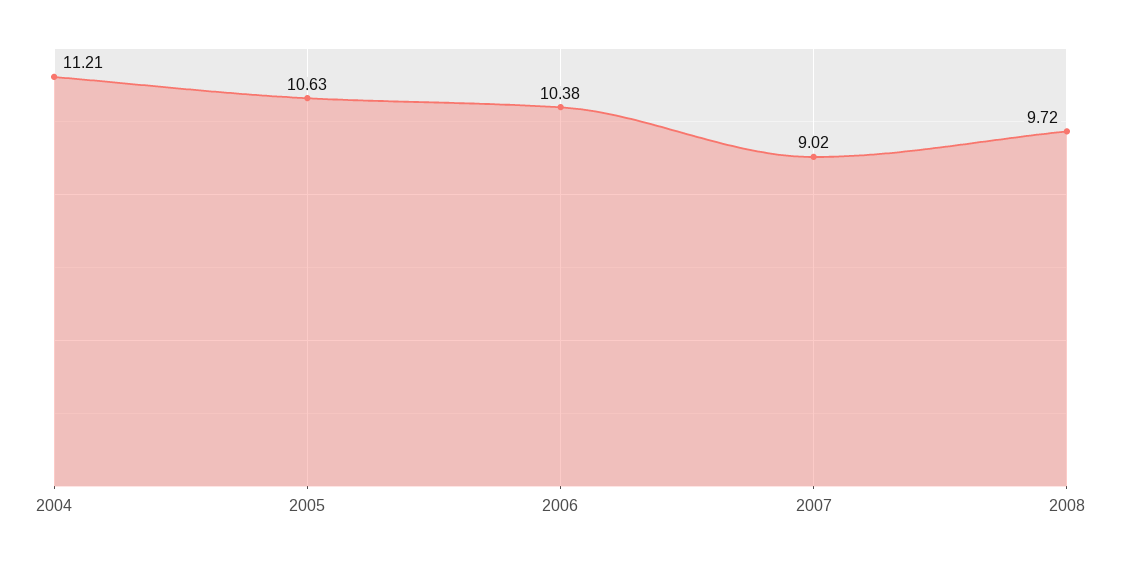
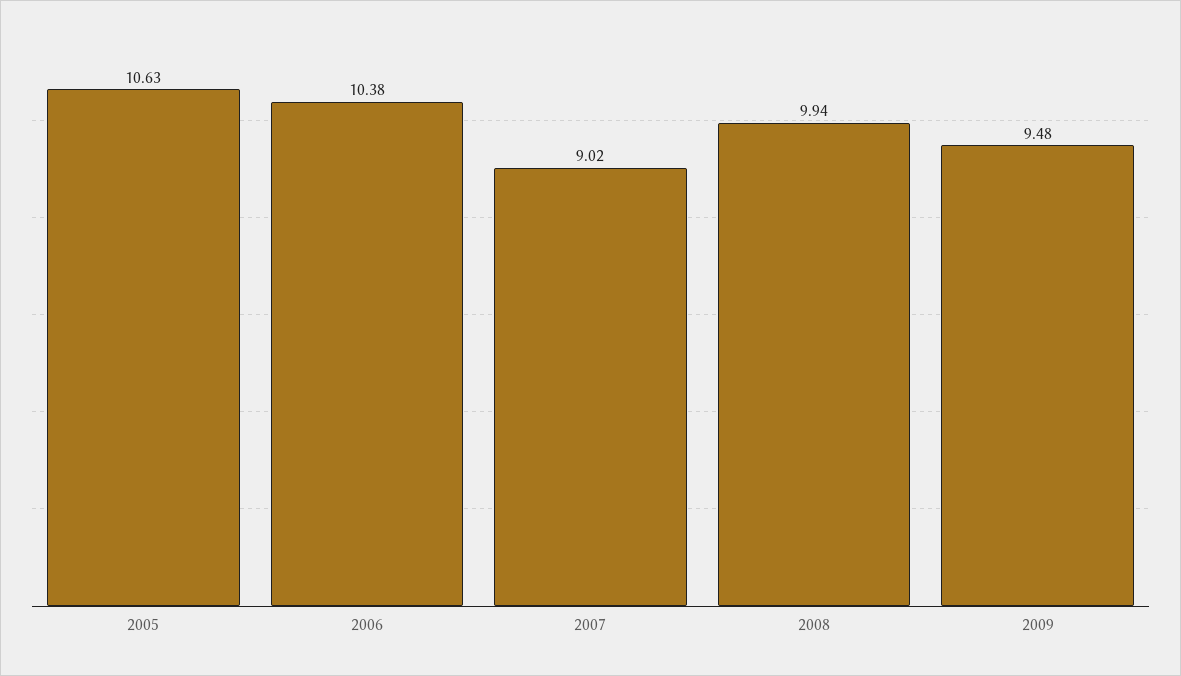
2004: 11.21 -> none
2008: 9.72 -> 9.94
2009: none -> 9.48

